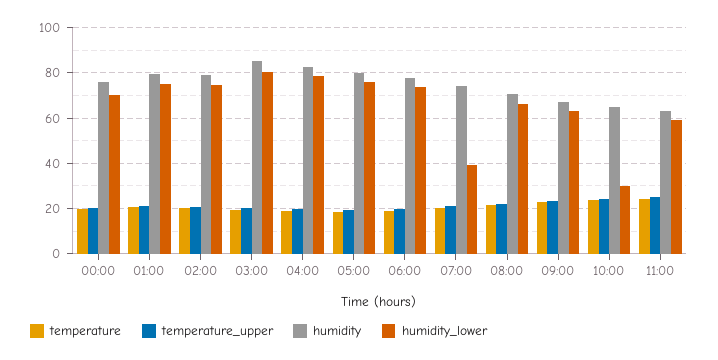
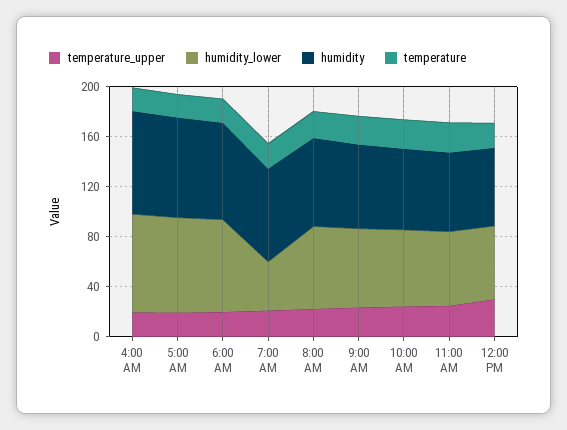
temperature, 00:00: 20 -> none
temperature_upper, 00:00: 20 -> none
humidity, 00:00: 75 -> none
humidity_lower, 00:00: 70 -> none
temperature, 01:00: 20 -> none
temperature_upper, 01:00: 20 -> none
humidity, 01:00: 80 -> none
humidity_lower, 01:00: 75 -> none
temperature, 02:00: 20 -> none
temperature_upper, 02:00: 20 -> none
humidity, 02:00: 80 -> none
humidity_lower, 02:00: 75 -> none
temperature, 03:00: 20 -> none
temperature_upper, 03:00: 20 -> none
humidity, 03:00: 85 -> none
humidity_lower, 03:00: 80 -> none
humidity_lower, 10:00: 30 -> 60
temperature_upper, 12:00 PM: none -> 30
humidity_lower, 12:00 PM: none -> 60
humidity, 12:00 PM: none -> 60
temperature, 12:00 PM: none -> 20

